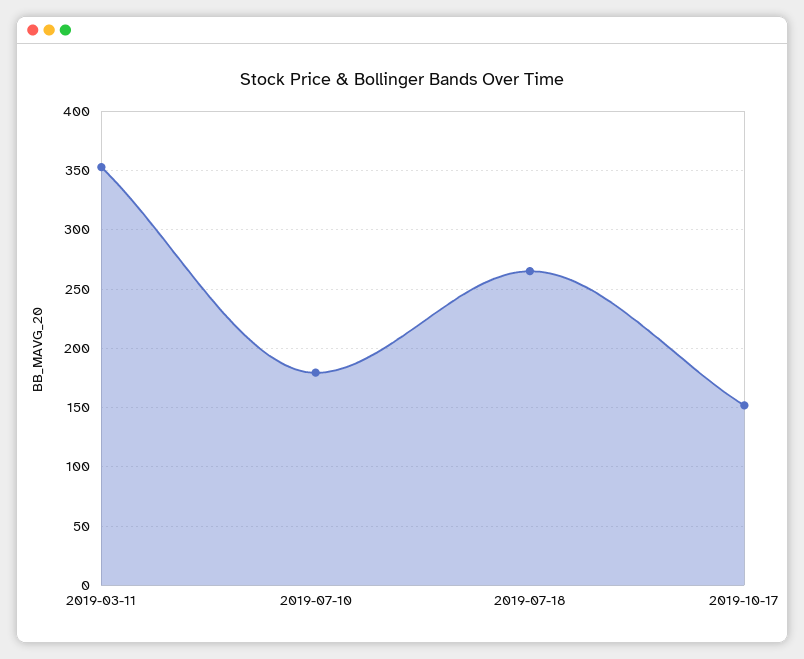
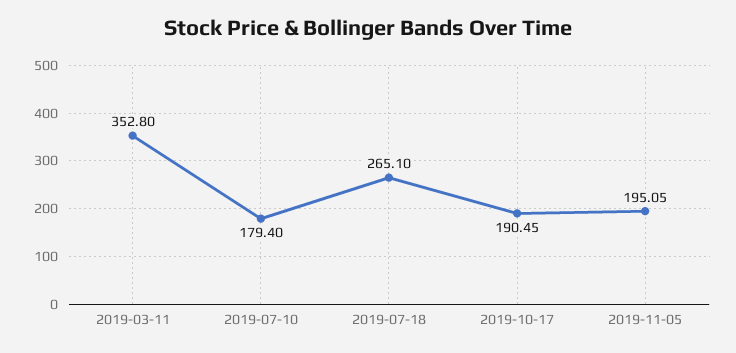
2019-10-17: 150 -> 190.45
2019-11-05: none -> 195.05

